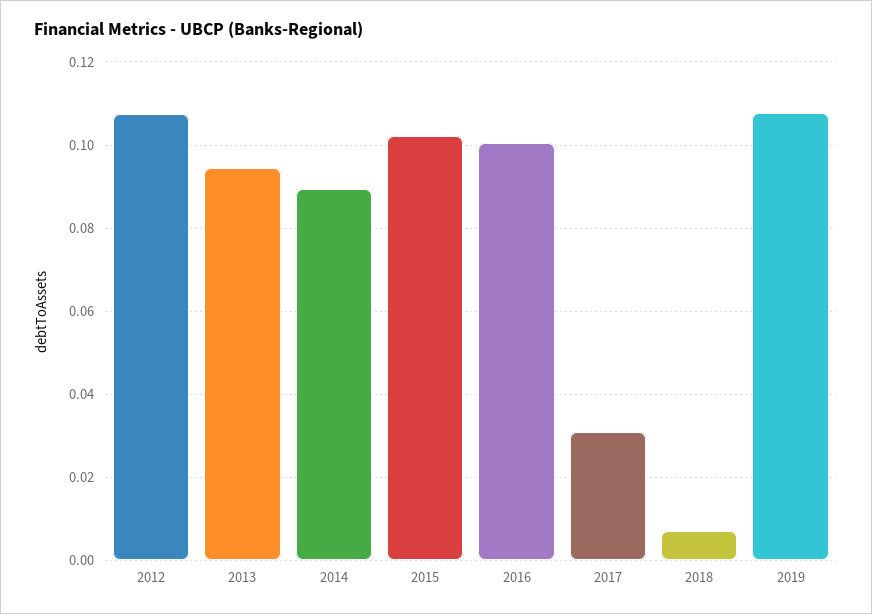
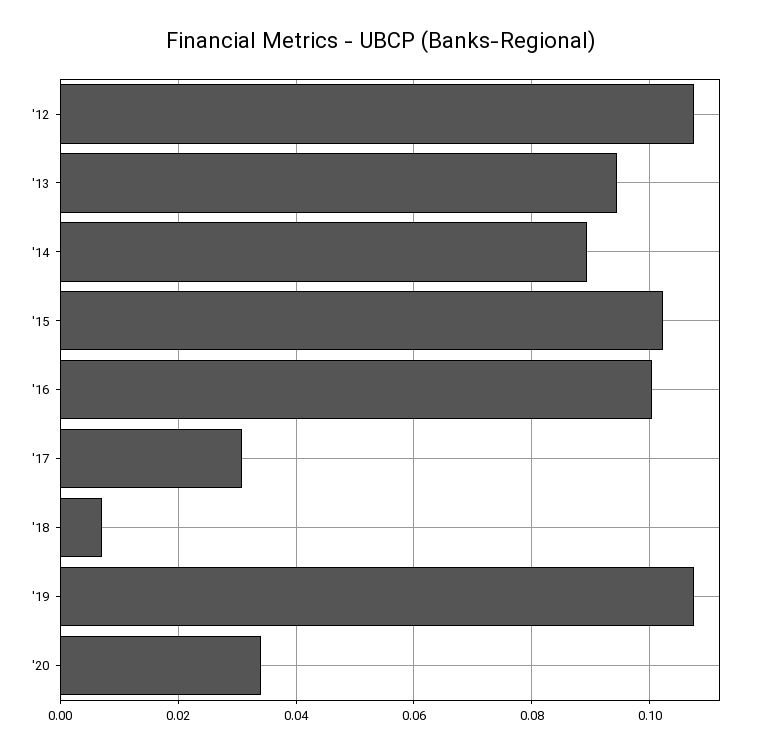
'20: none -> 0.034

